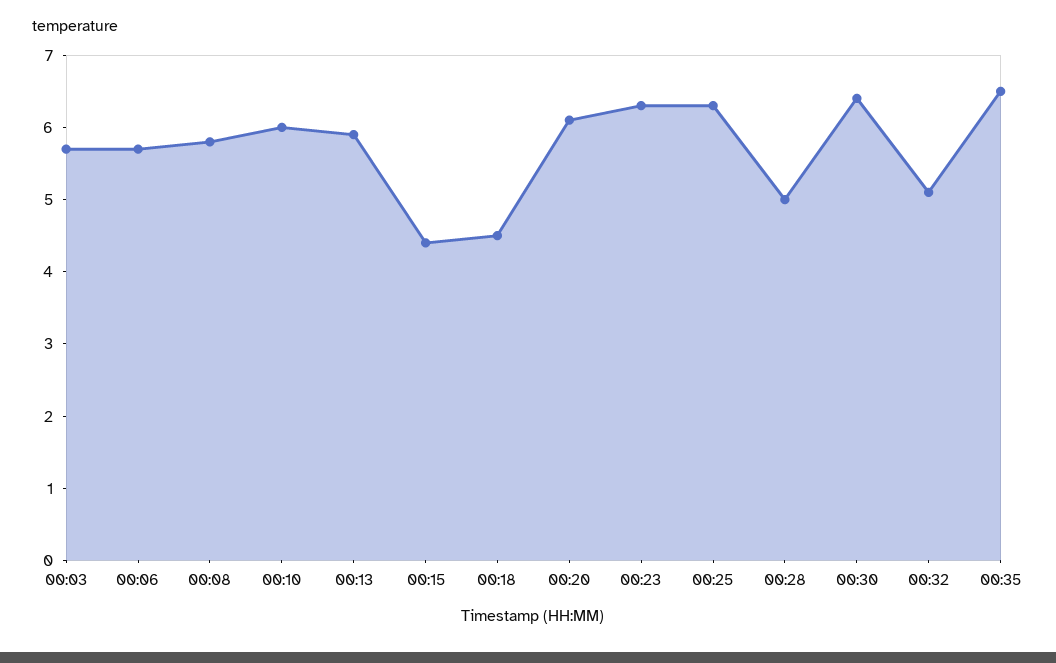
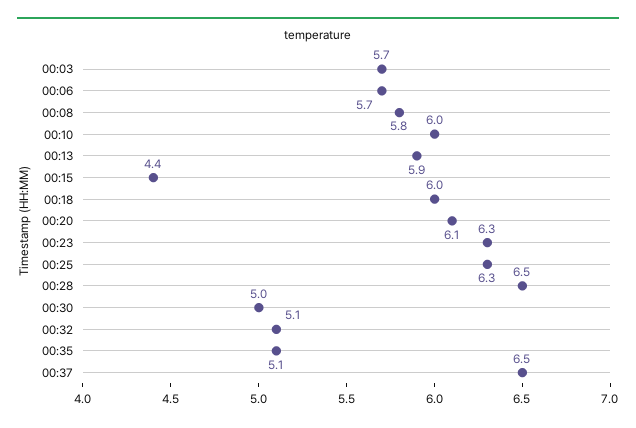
00:18: 4.5 -> 6
00:28: 5 -> 6.5
00:30: 6.5 -> 5
00:35: 6.5 -> 5.1
00:37: none -> 6.5

